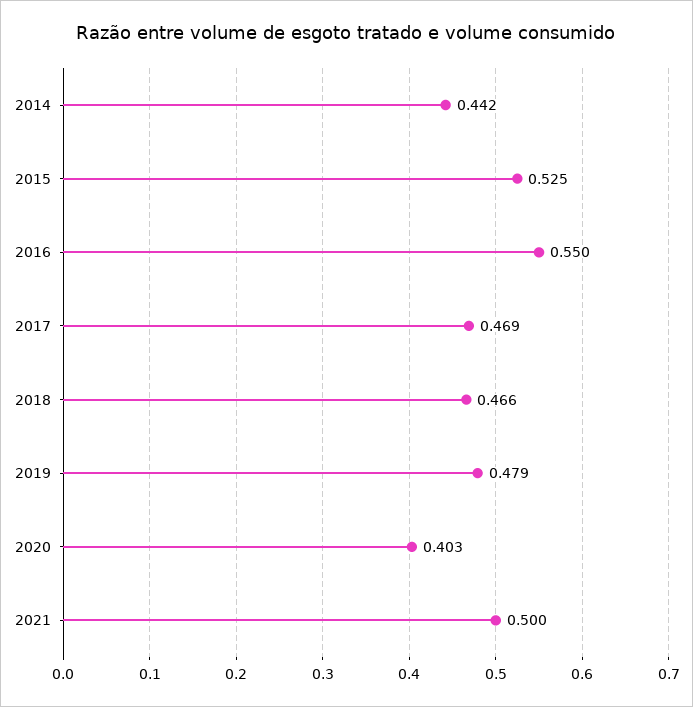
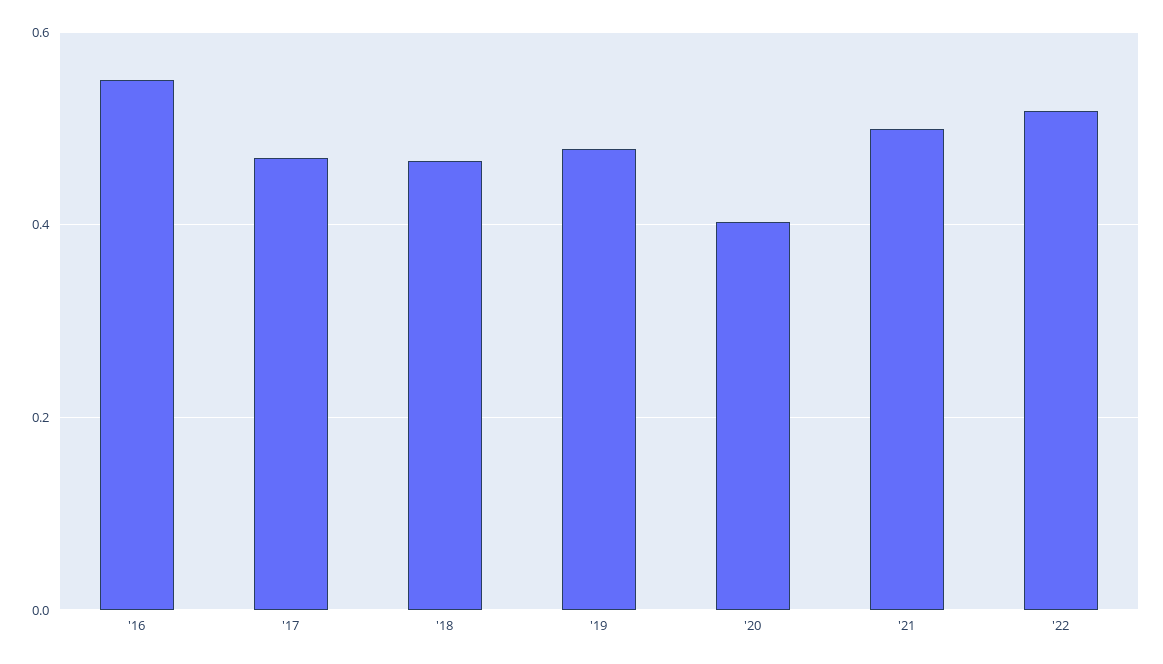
2014: 0.442 -> none
2015: 0.525 -> none
'22: none -> 0.52

